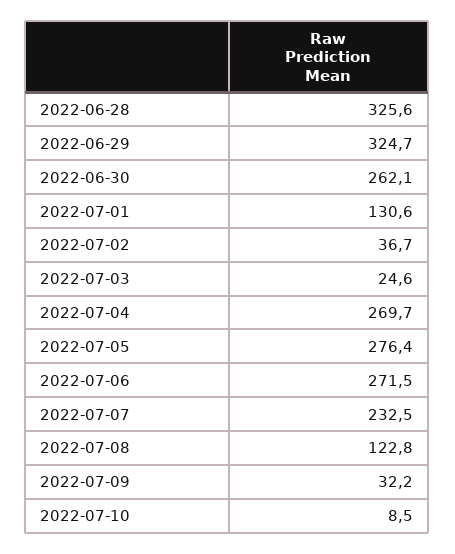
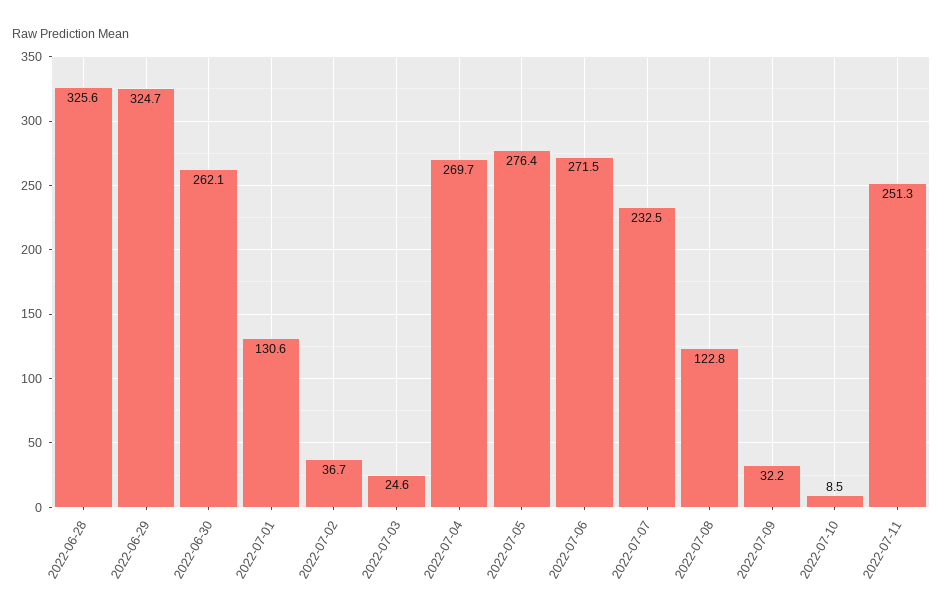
2022-07-11: none -> 251.3

